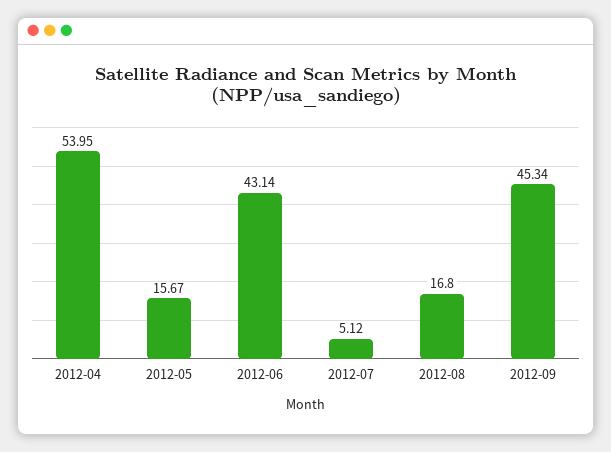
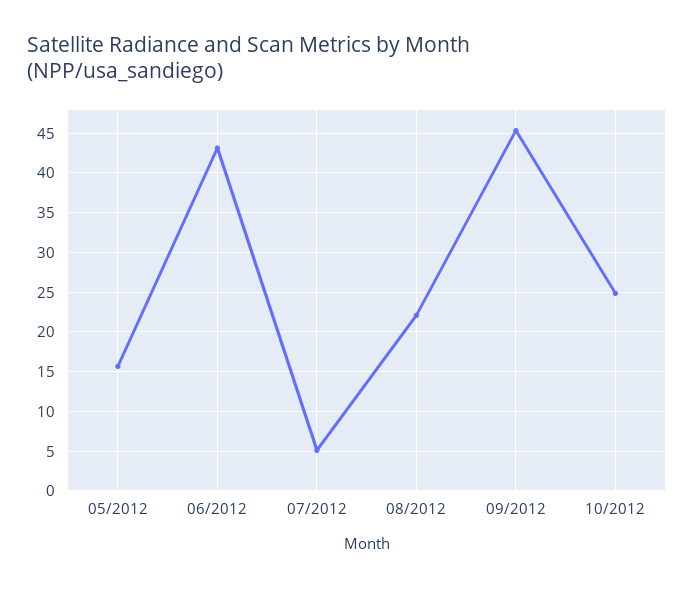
2012-04: 53.95 -> none
2012-08: 16.8 -> 22
10/2012: none -> 25

